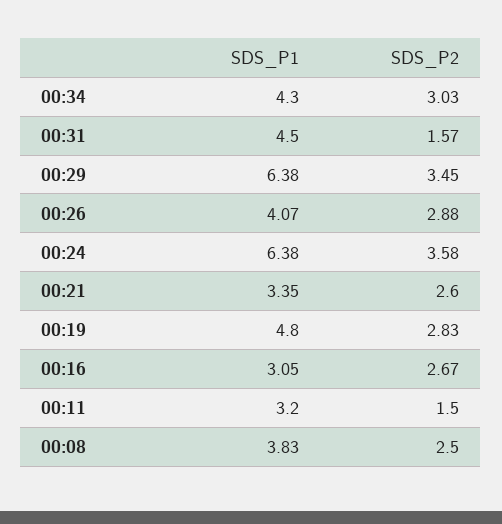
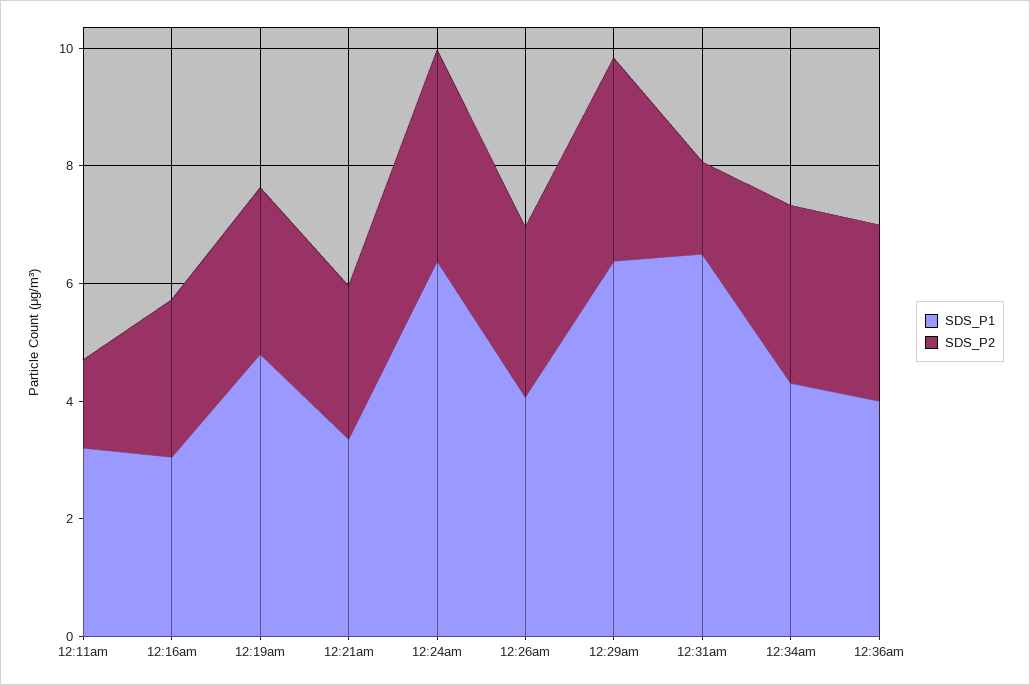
SDS_P1, 00:31: 4.5 -> 6.5
SDS_P1, 00:08: 3.83 -> none
SDS_P2, 00:08: 2.5 -> none
SDS_P1, 12:36am: none -> 4
SDS_P2, 12:36am: none -> 3

